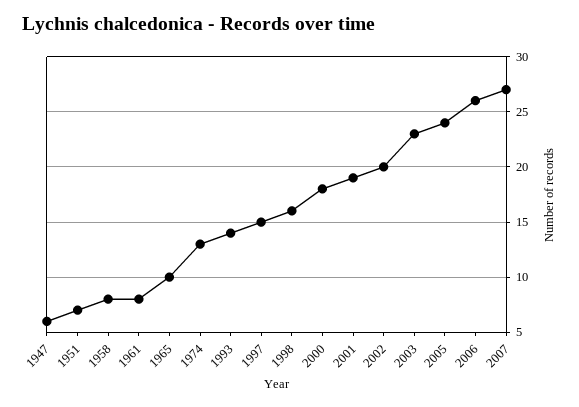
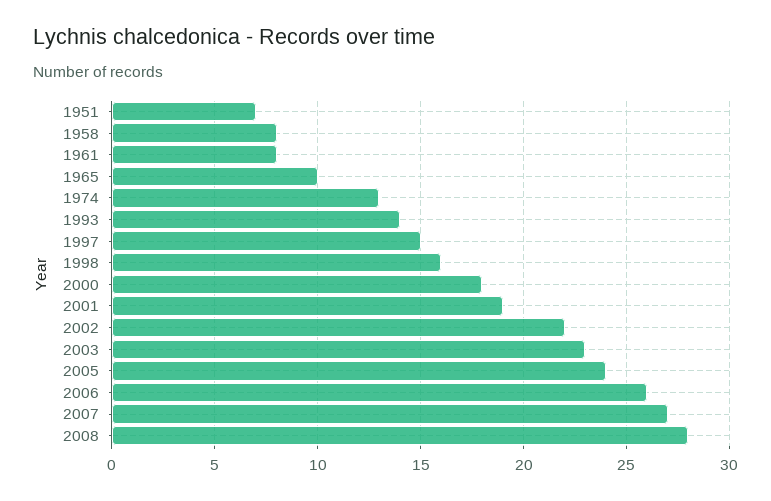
1947: 6 -> none
2002: 20 -> 22
2008: none -> 28

